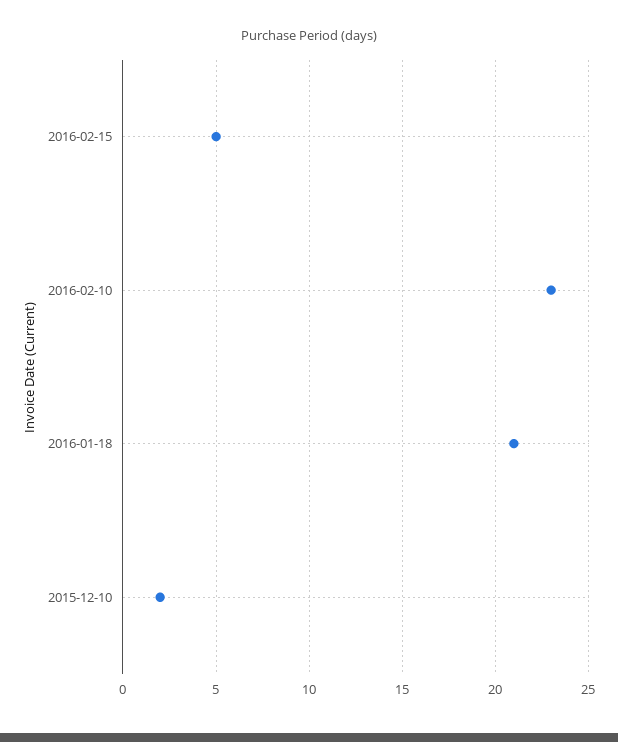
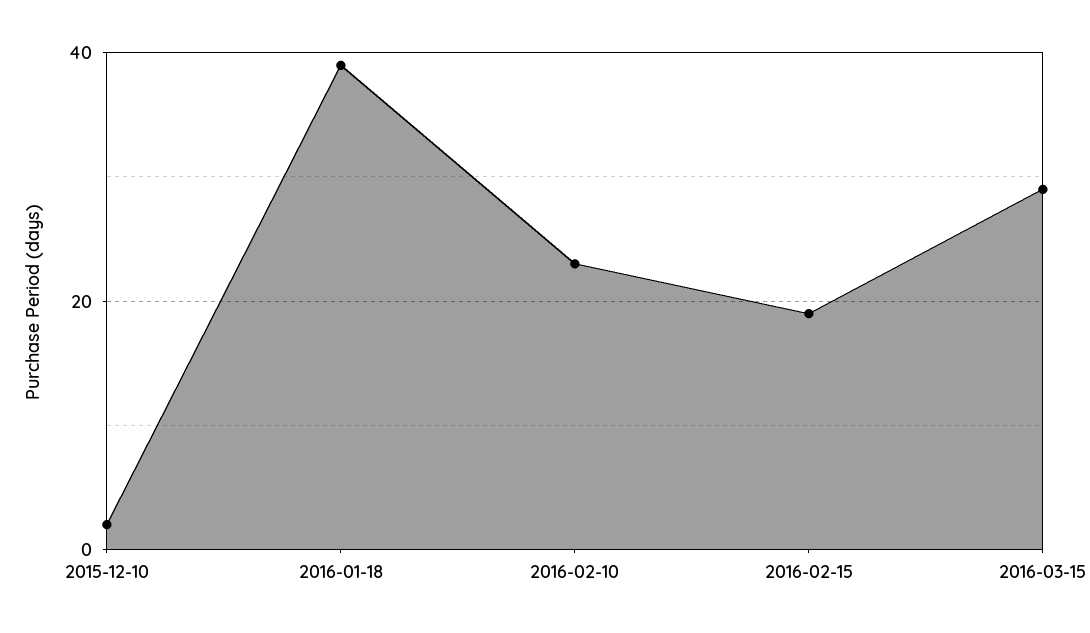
2016-02-15: 5 -> 20
2016-01-18: 21 -> 40
2016-03-15: none -> 30

